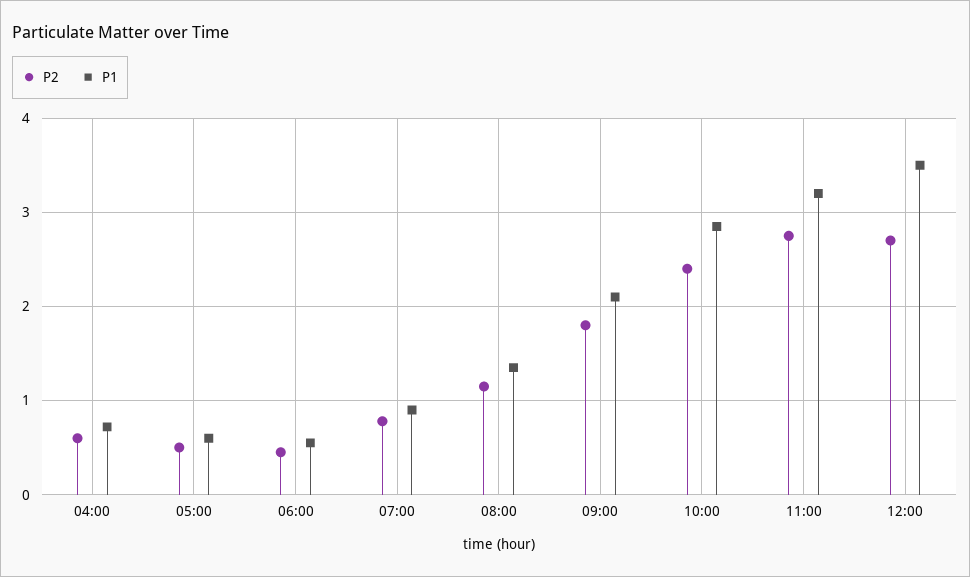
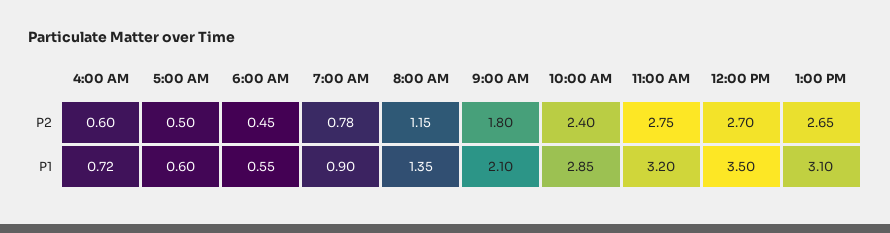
P2, 1:00 PM: none -> 2.65
P1, 1:00 PM: none -> 3.1

